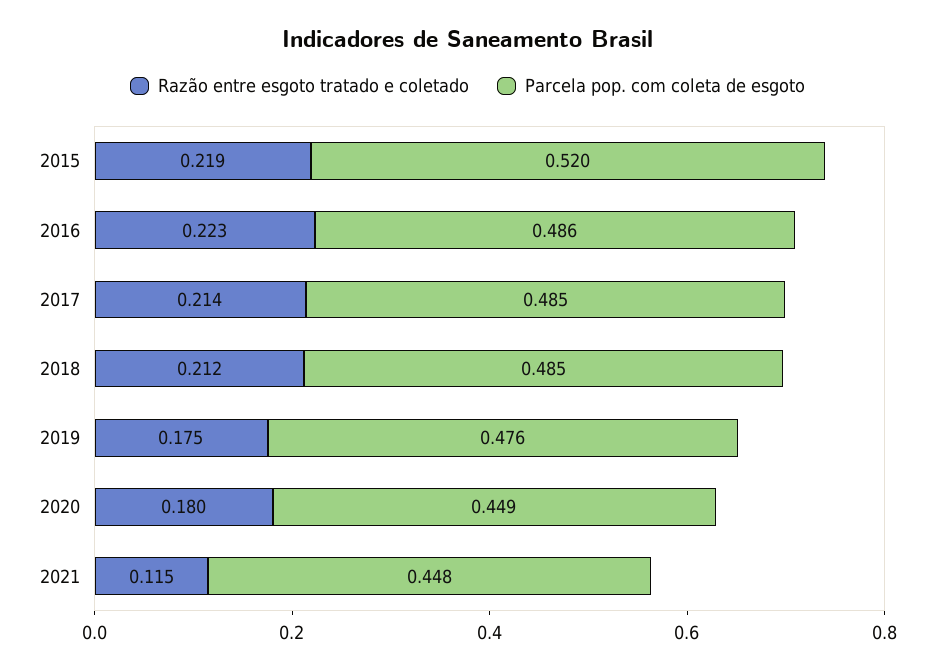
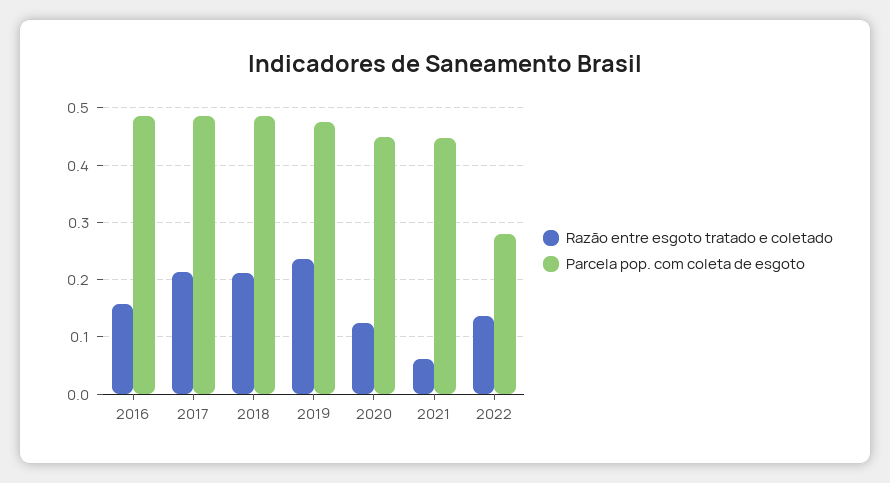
Razão entre esgoto tratado e coletado, 2015: 0.219 -> none
Parcela pop. com coleta de esgoto, 2015: 0.52 -> none
Razão entre esgoto tratado e coletado, 2016: 0.223 -> 0.16
Razão entre esgoto tratado e coletado, 2019: 0.175 -> 0.24
Razão entre esgoto tratado e coletado, 2020: 0.18 -> 0.12
Razão entre esgoto tratado e coletado, 2021: 0.115 -> 0.06
Razão entre esgoto tratado e coletado, 2022: none -> 0.14
Parcela pop. com coleta de esgoto, 2022: none -> 0.28

